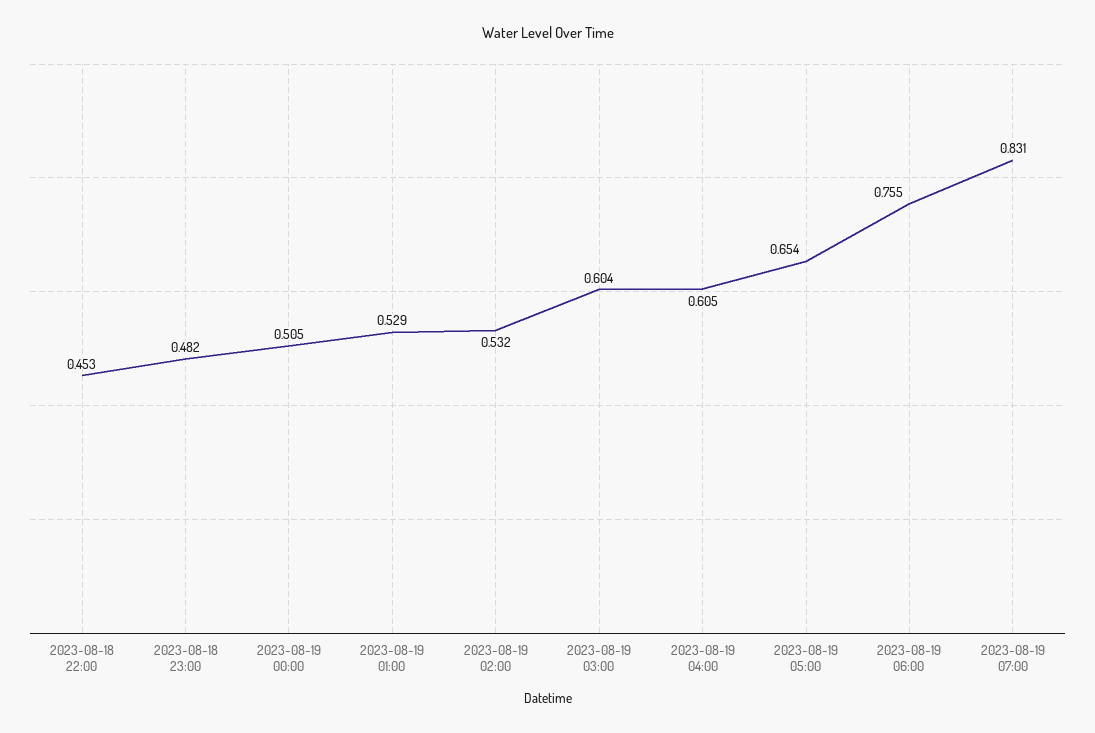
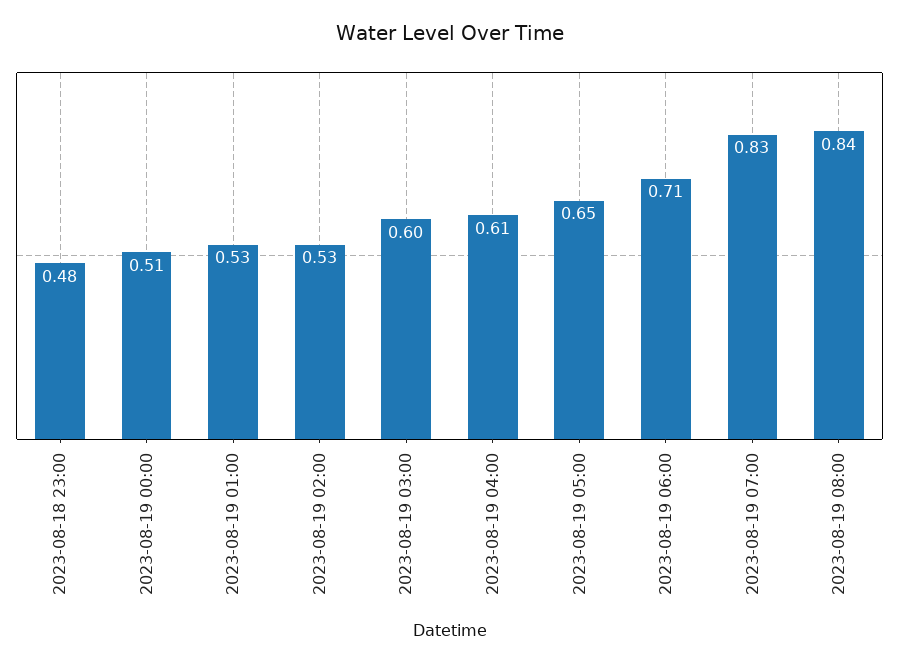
2023-08-18 22:00: 0.453 -> none
2023-08-19 06:00: 0.755 -> 0.71
2023-08-19 08:00: none -> 0.84

